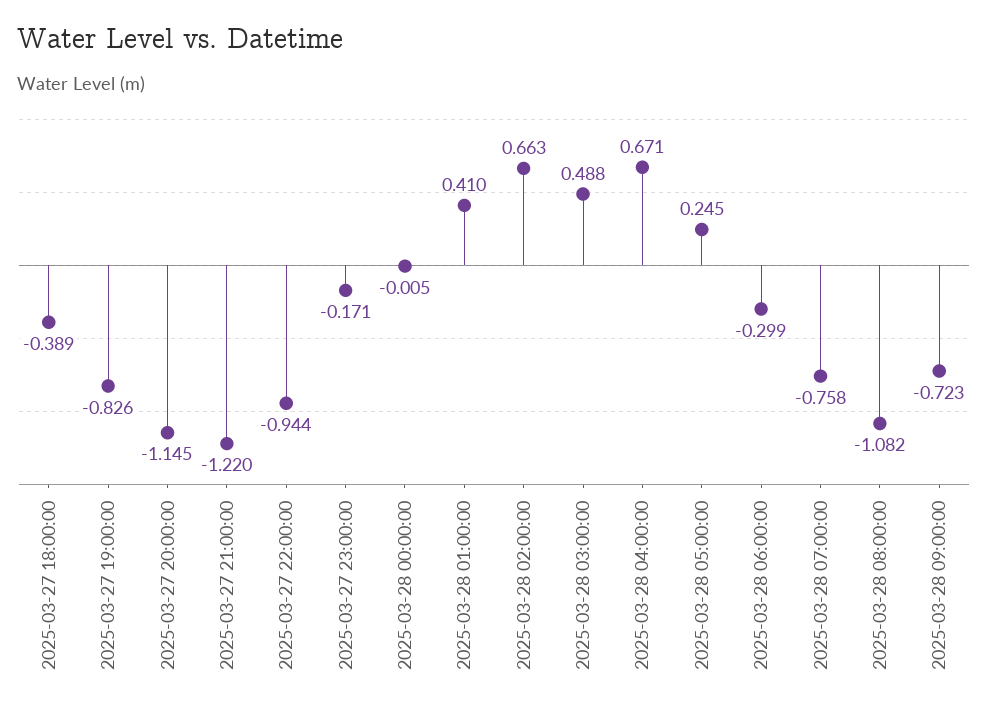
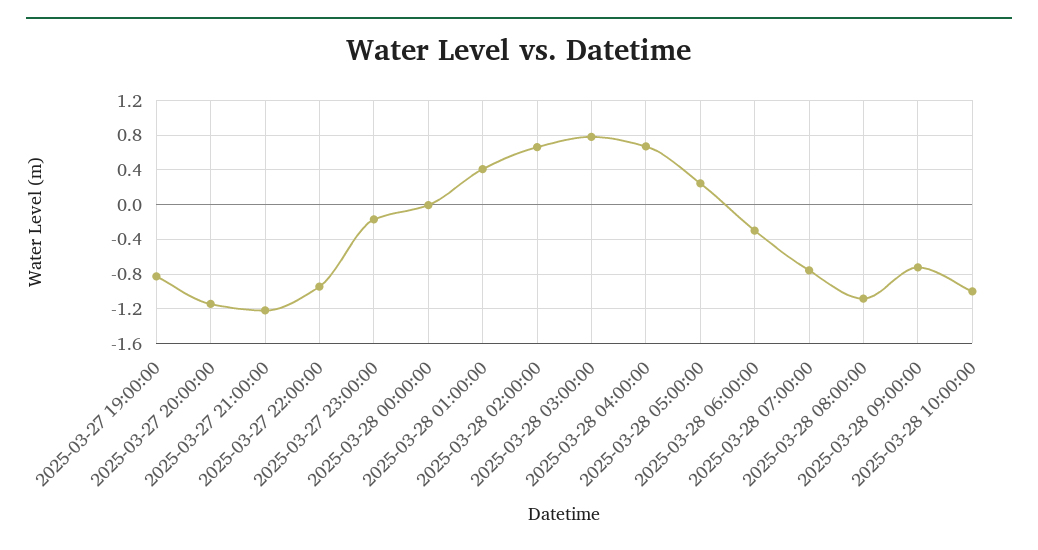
2025-03-27 18:00:00: -0.389 -> none
2025-03-28 03:00:00: 0.488 -> 0.8
2025-03-28 10:00:00: none -> -1

